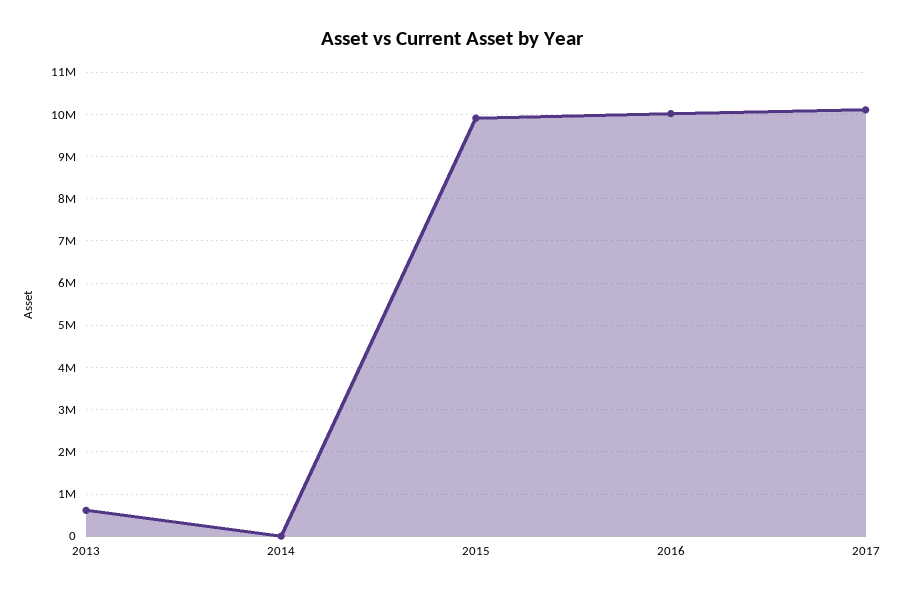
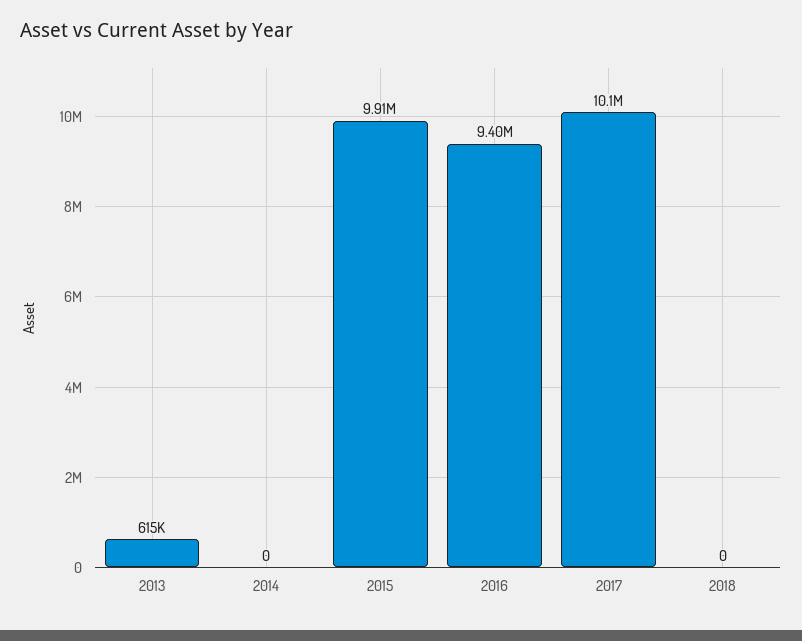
2016: 10000000 -> 9400000
2018: none -> 0

